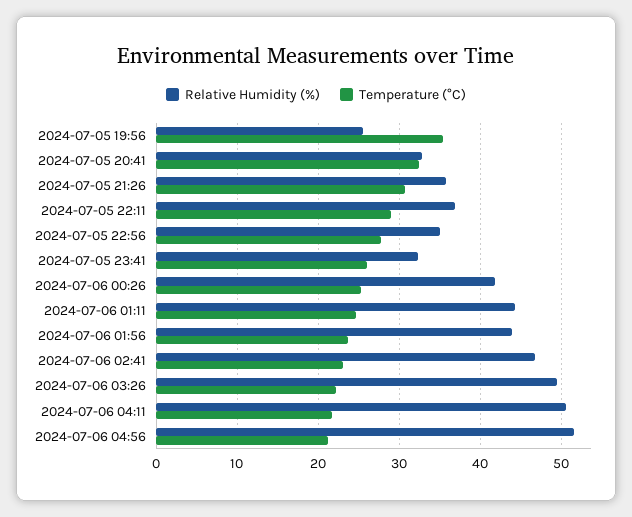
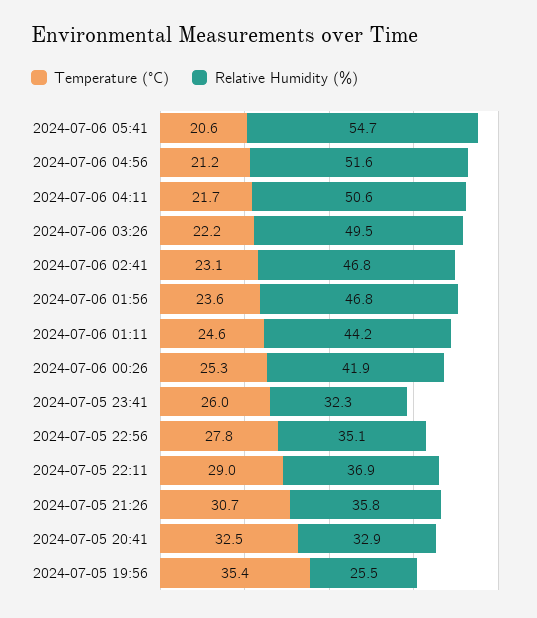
Relative Humidity (%), 2024-07-06 01:56: 44 -> 46.8
Temperature (°C), 2024-07-06 05:41: none -> 20.6
Relative Humidity (%), 2024-07-06 05:41: none -> 54.7

